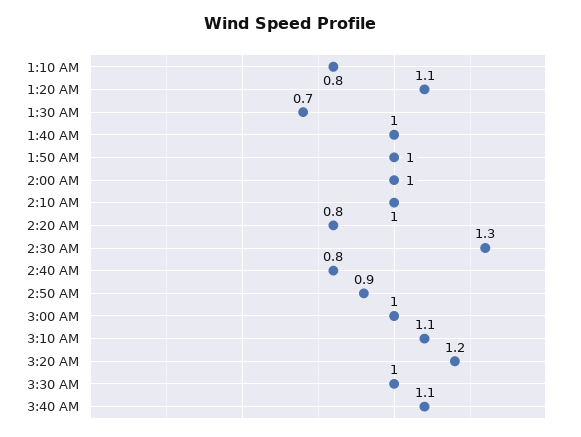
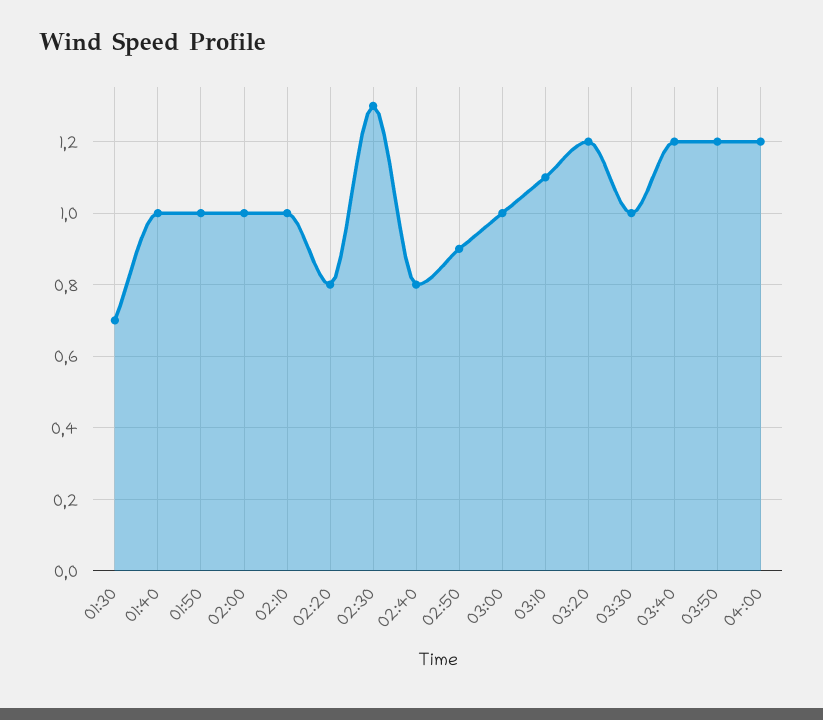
1:10 AM: 0.8 -> none
1:20 AM: 1.1 -> none
3:40 AM: 1.1 -> 1.2
03:50: none -> 1.2
04:00: none -> 1.2

